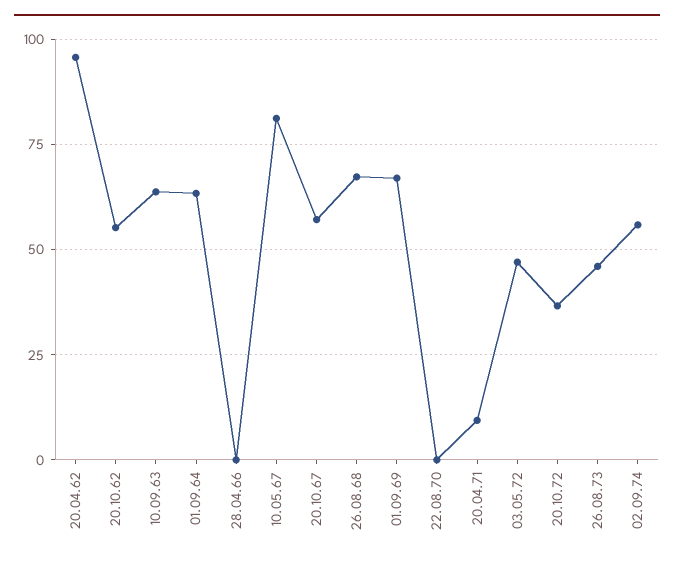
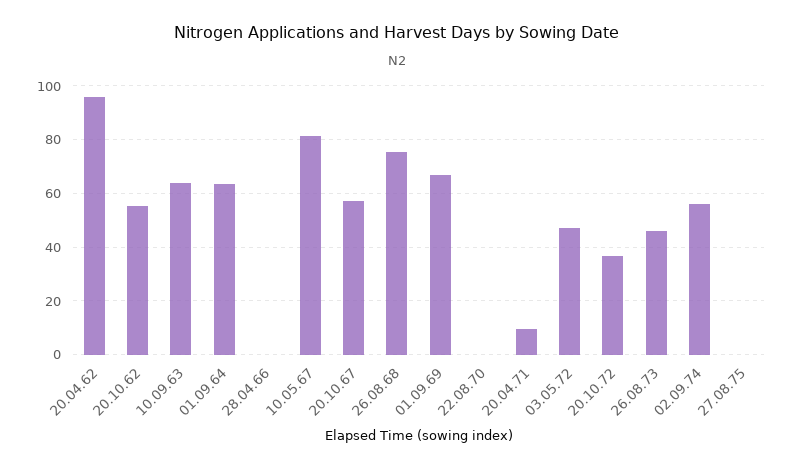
26.08.68: 67.5 -> 75
27.08.75: none -> 0

